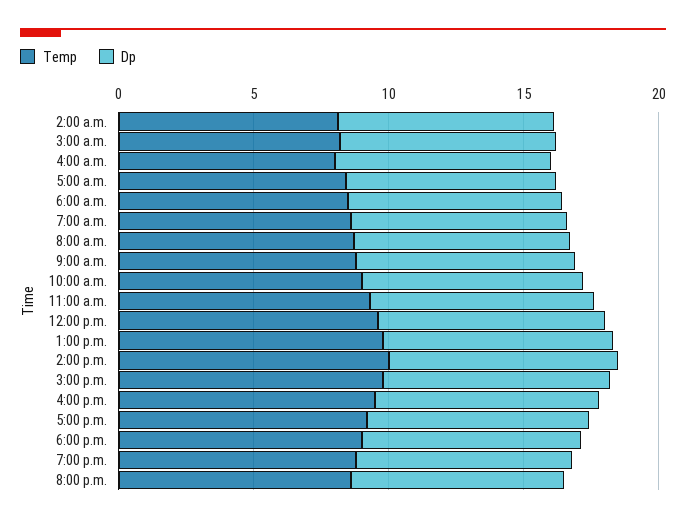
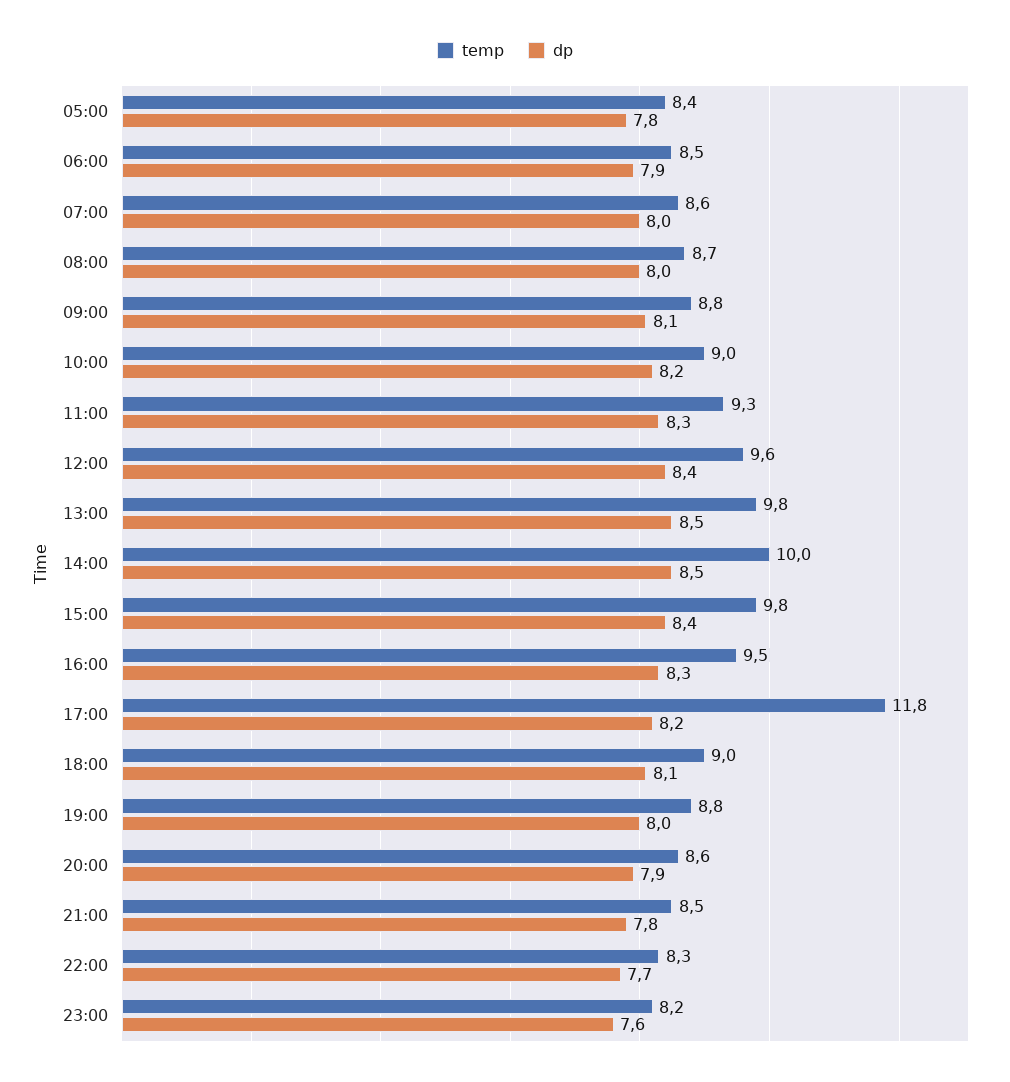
Temp, 2:00 a.m.: 8 -> none
Dp, 2:00 a.m.: 8 -> none
Temp, 3:00 a.m.: 8 -> none
Dp, 3:00 a.m.: 8 -> none
Temp, 4:00 a.m.: 8 -> none
Dp, 4:00 a.m.: 8 -> none
Temp, 5:00 p.m.: 9 -> 11.8
Temp, 21:00: none -> 8.5
Dp, 21:00: none -> 7.8
Temp, 22:00: none -> 8.3
Dp, 22:00: none -> 7.7
Temp, 23:00: none -> 8.2
Dp, 23:00: none -> 7.6

